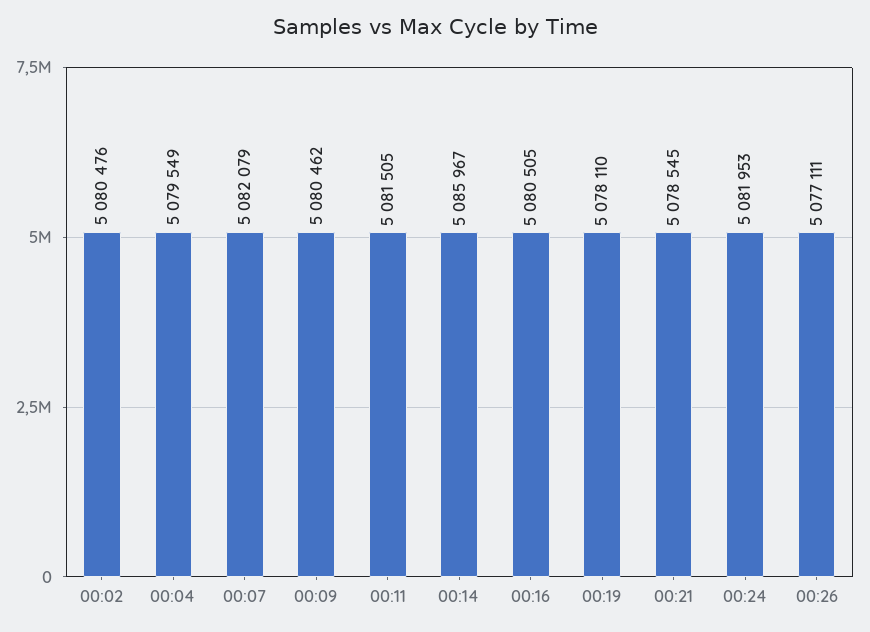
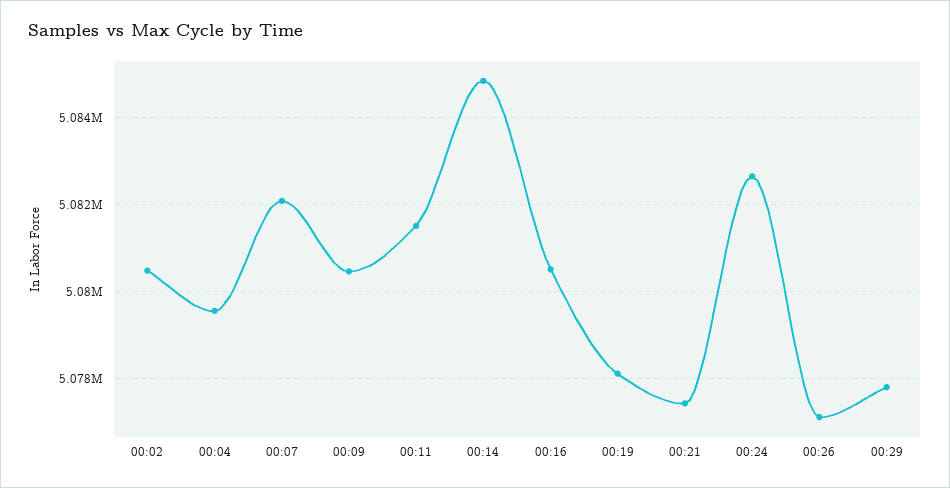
00:14: 5085967 -> 5084800
00:21: 5078545 -> 5077400
00:24: 5081953 -> 5082600
00:29: none -> 5077800

